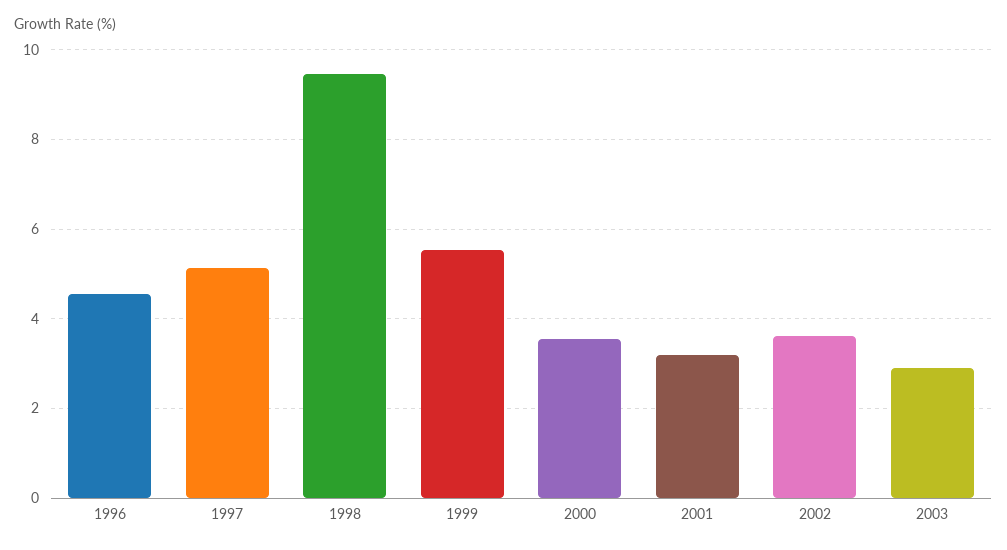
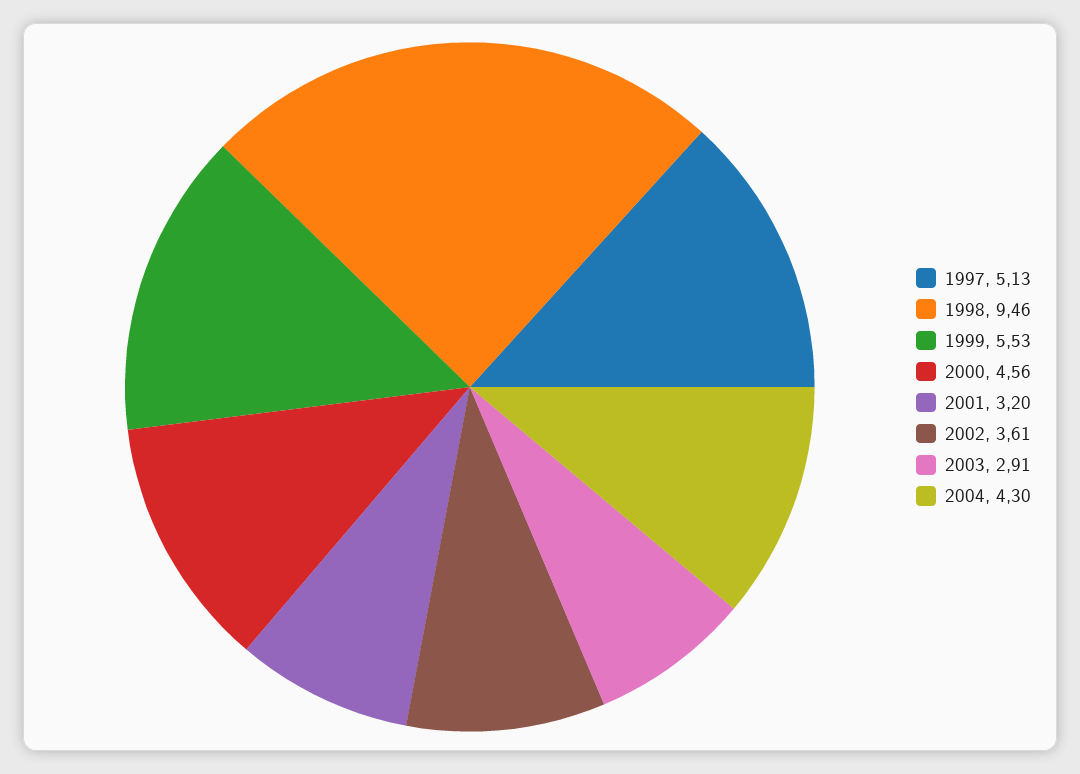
1996: 4.6 -> none
2000: 3.6 -> 4.56
2004: none -> 4.3

